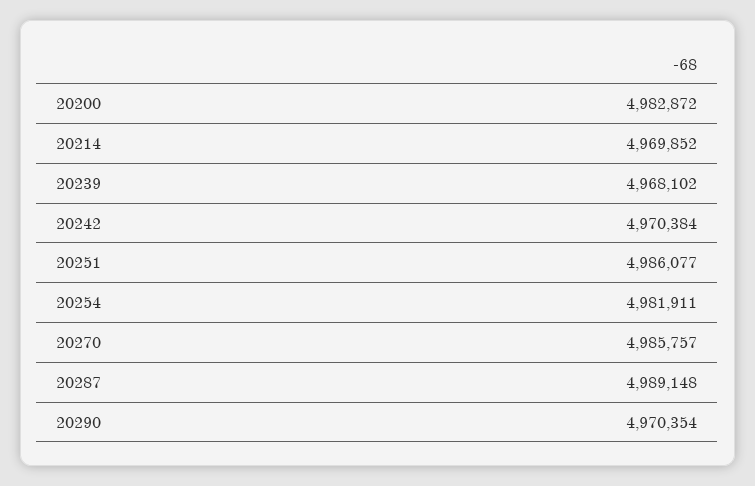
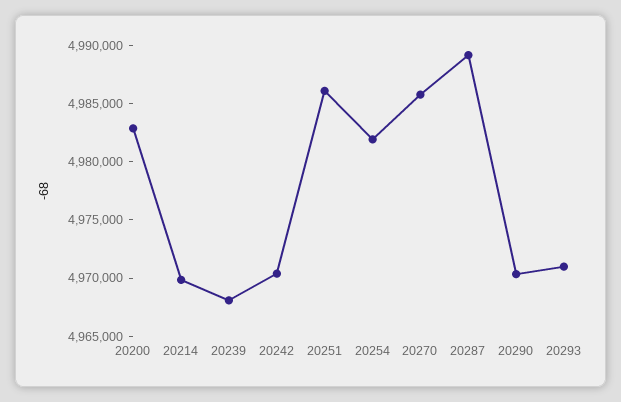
20293: none -> 4971000

